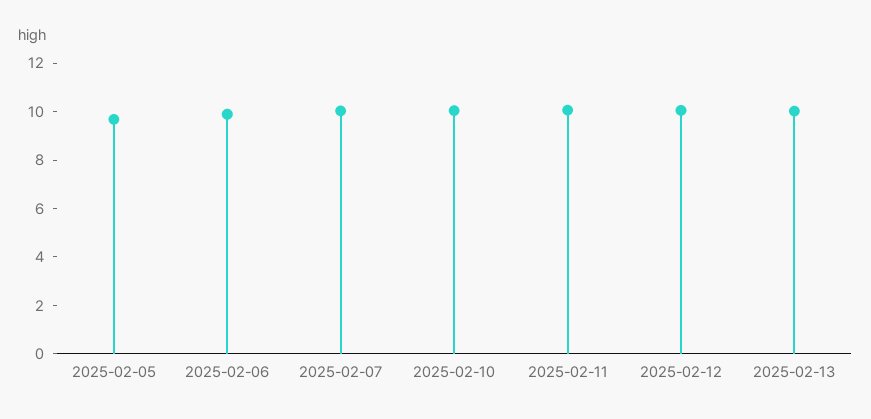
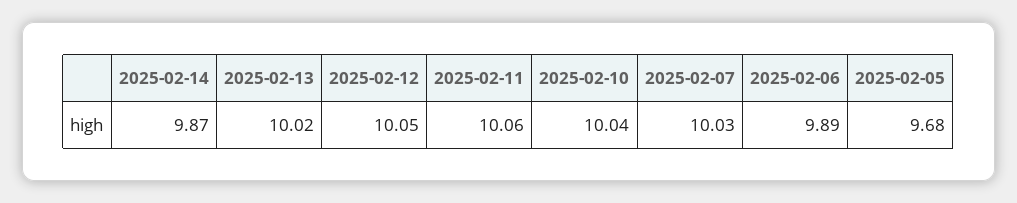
2025-02-14: none -> 9.87

